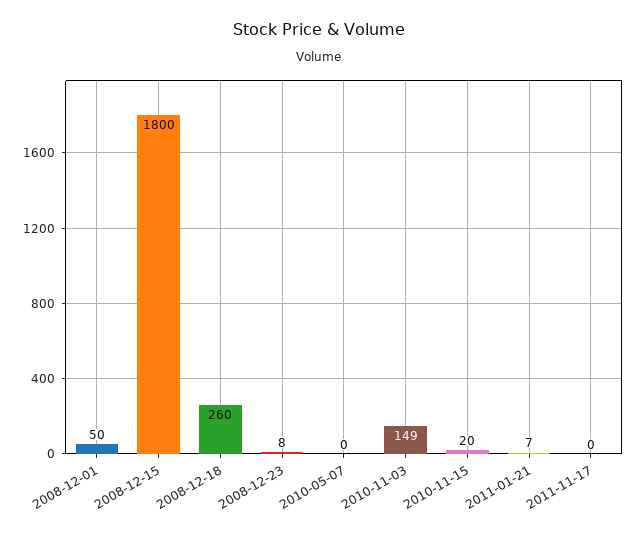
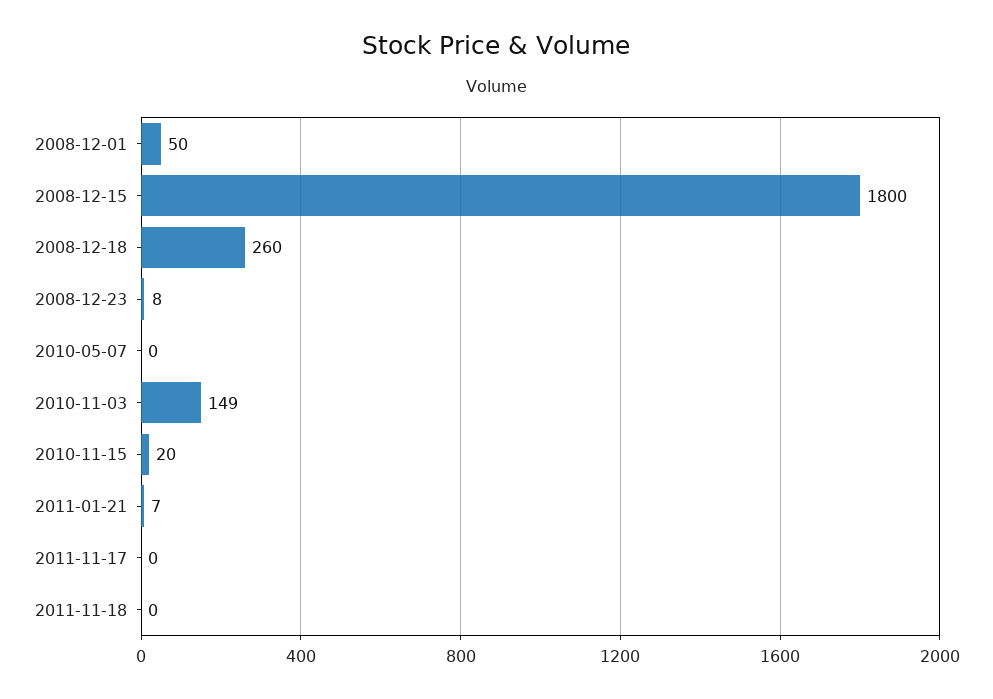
2011-11-18: none -> 0

